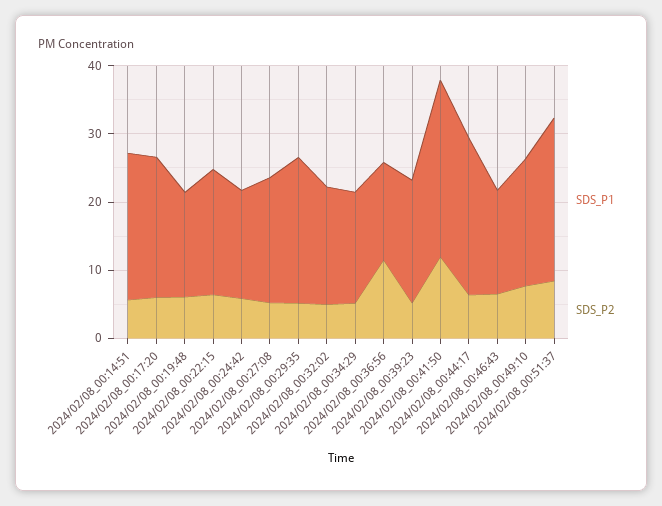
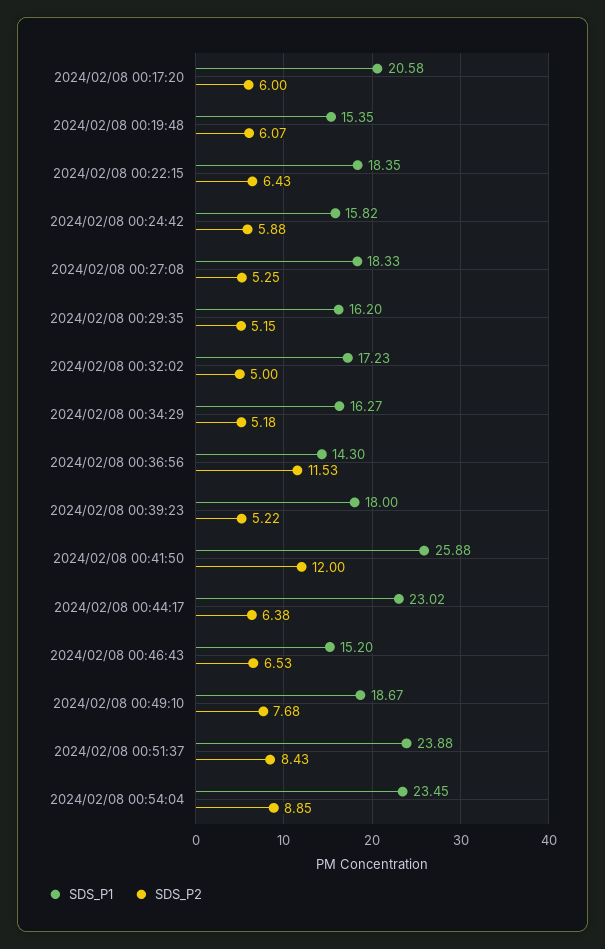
SDS_P1, 2024/02/08_00:14:51: 22 -> none
SDS_P2, 2024/02/08_00:14:51: 6 -> none
SDS_P1, 2024/02/08_00:29:35: 22 -> 16.2
SDS_P1, 2024/02/08 00:54:04: none -> 23.45
SDS_P2, 2024/02/08 00:54:04: none -> 8.85

